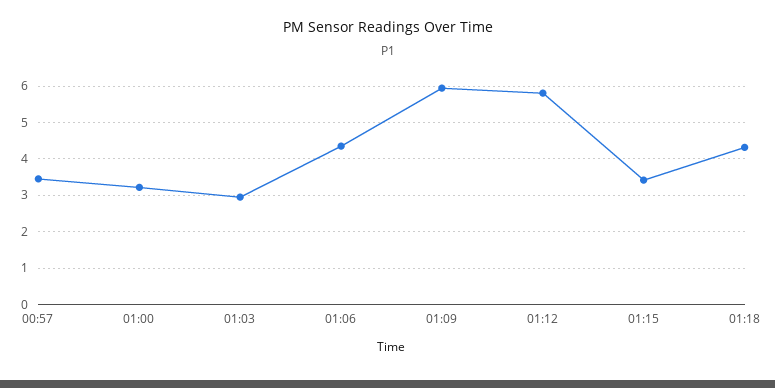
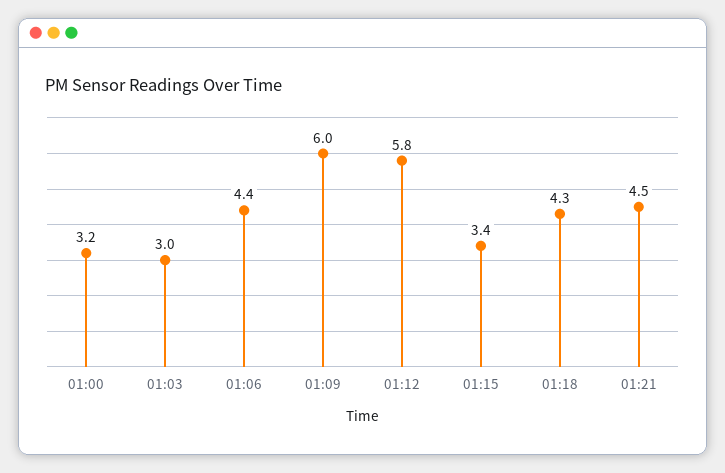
00:57: 3.4 -> none
01:21: none -> 4.5

